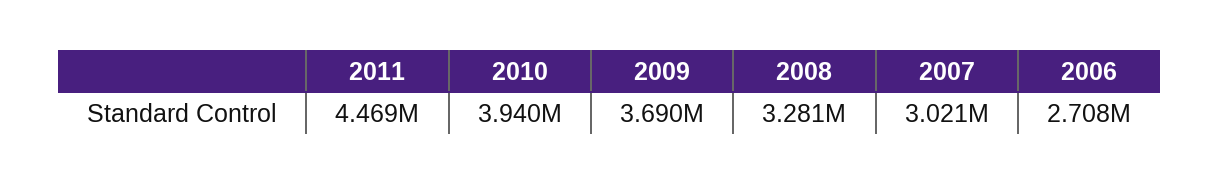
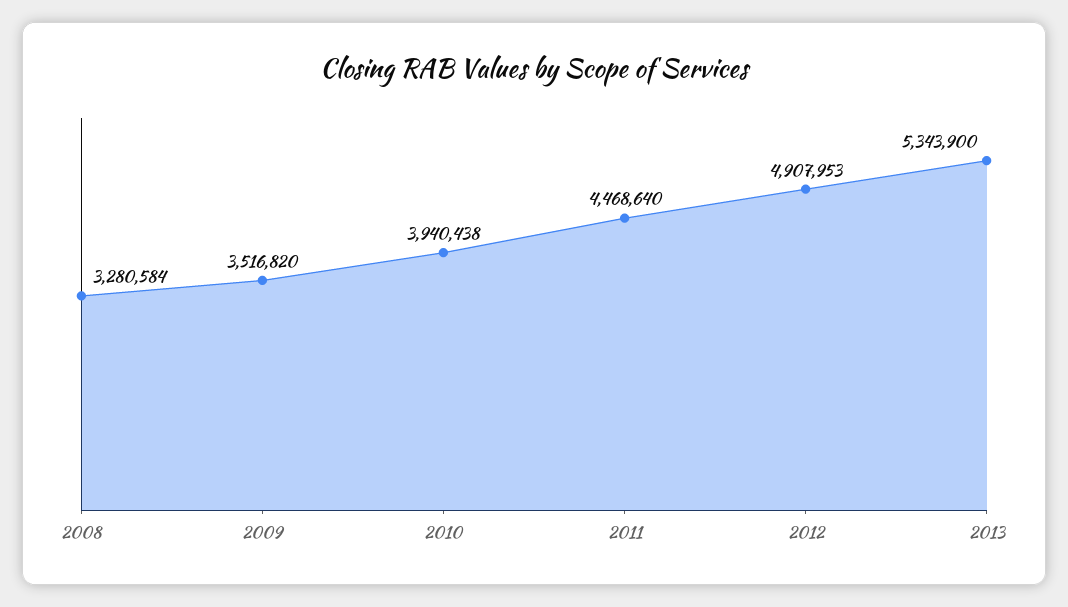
2009: 3690000 -> 3516820
2007: 3021000 -> none
2006: 2708000 -> none
2012: none -> 4907953
2013: none -> 5343900

